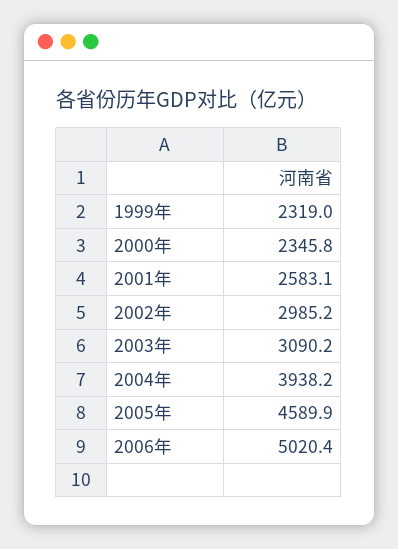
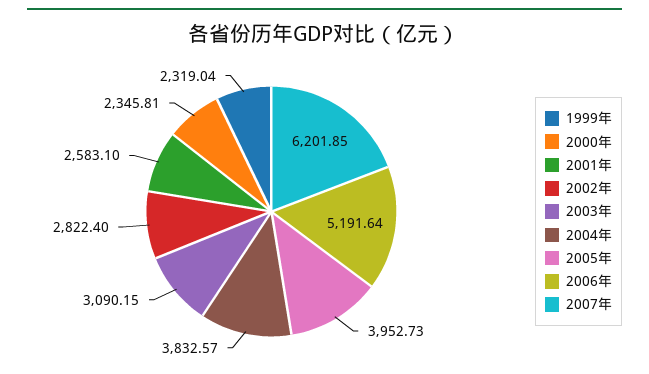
2002年: 2985.2 -> 2822.4
2004年: 3938.2 -> 3832.57
2005年: 4589.9 -> 3952.73
2006年: 5020.4 -> 5191.64
2007年: none -> 6201.85

